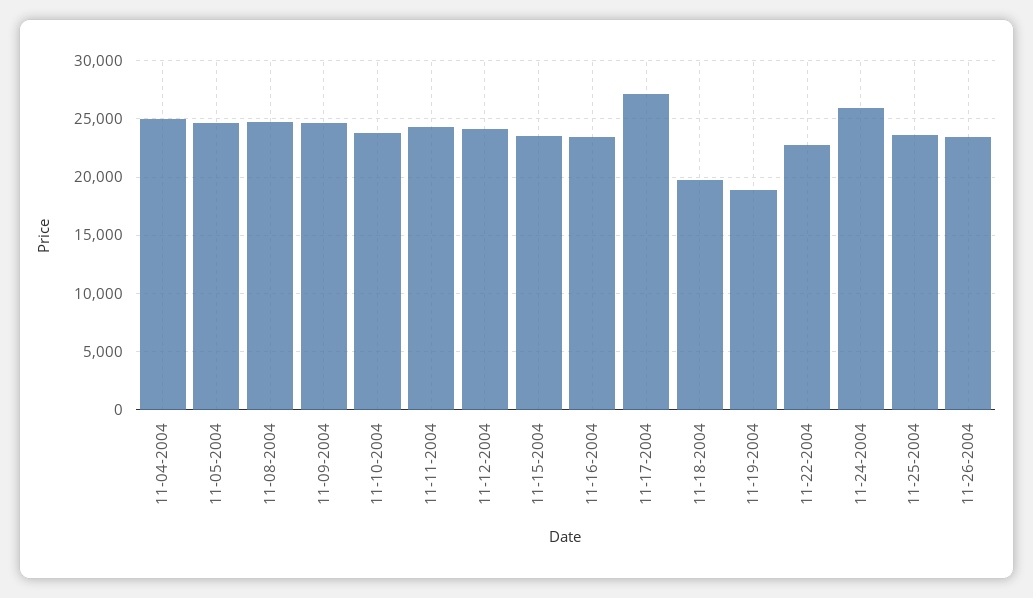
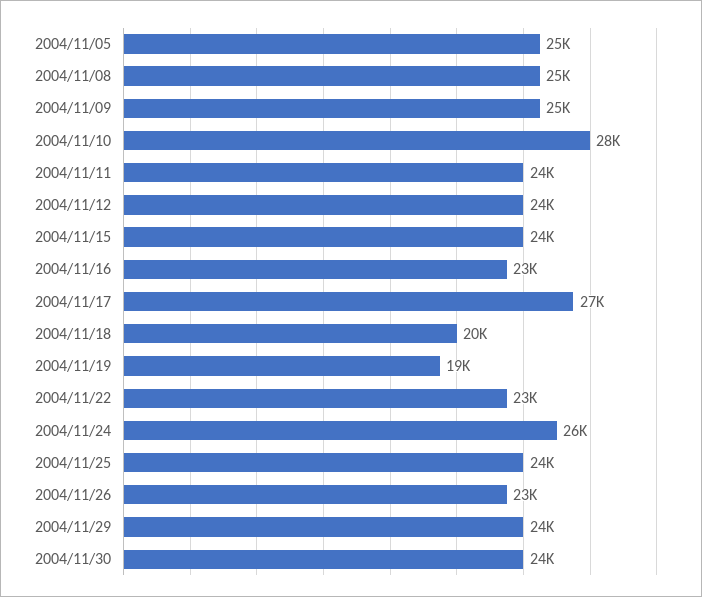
11-04-2004: 25000 -> none
11-10-2004: 24000 -> 28000
2004/11/29: none -> 24000
2004/11/30: none -> 24000

